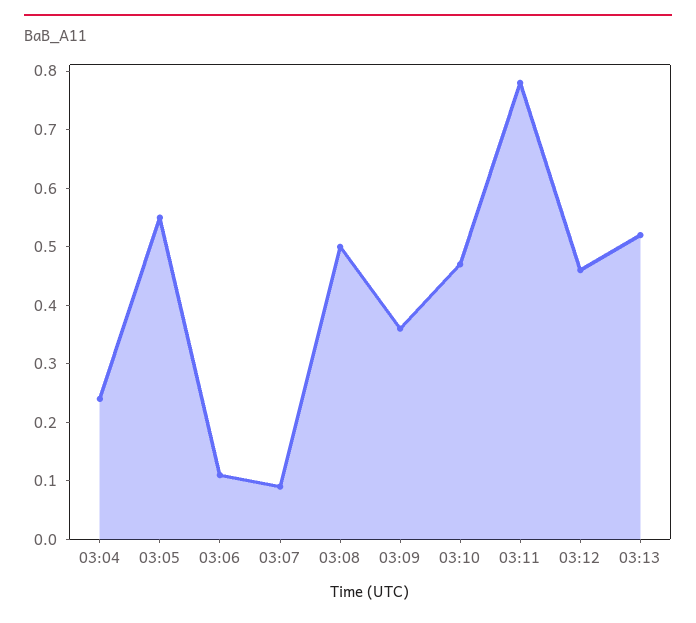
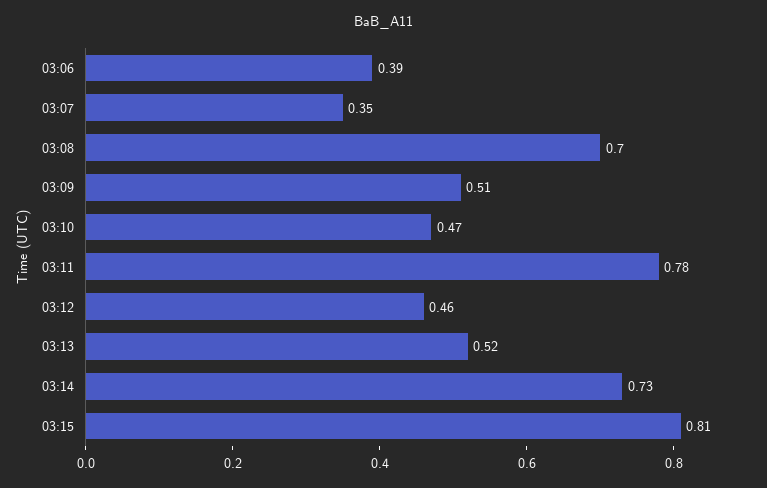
03:04: 0.25 -> none
03:05: 0.55 -> none
03:06: 0.1 -> 0.39
03:07: 0.1 -> 0.35
03:08: 0.5 -> 0.7
03:09: 0.35 -> 0.51
03:14: none -> 0.73
03:15: none -> 0.81

